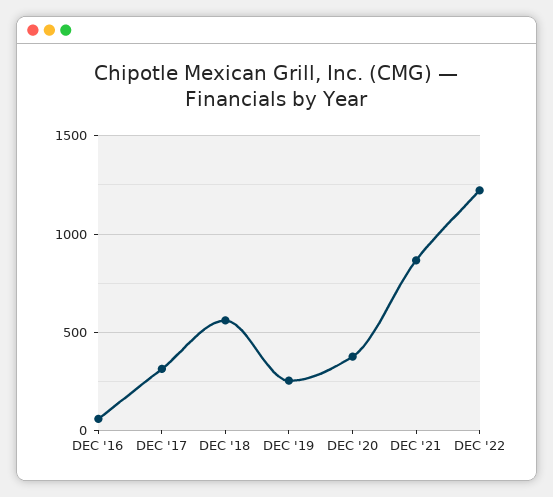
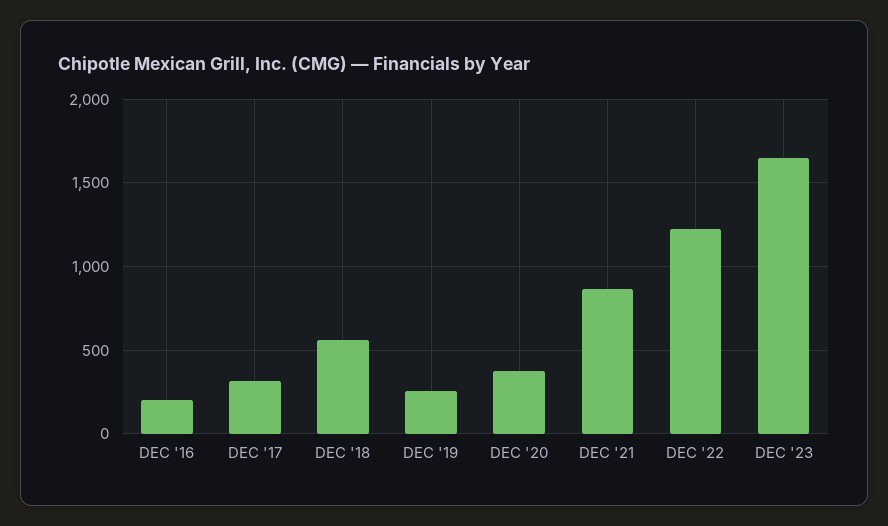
DEC '16: 50 -> 200
DEC '23: none -> 1650

